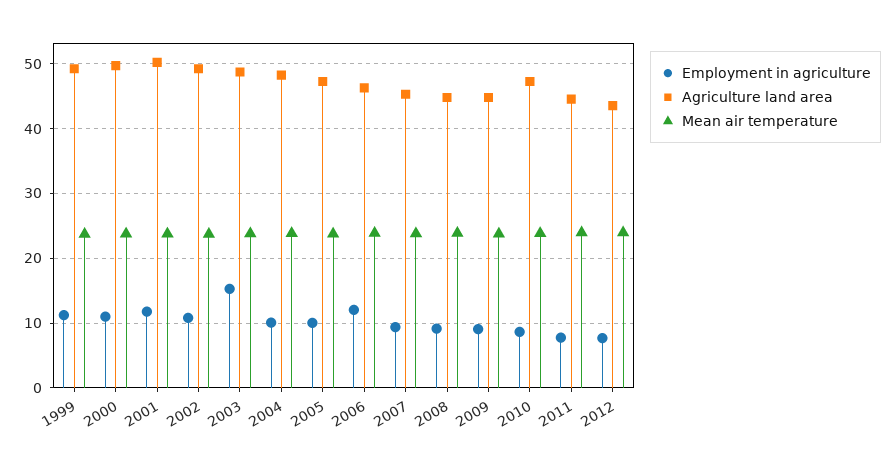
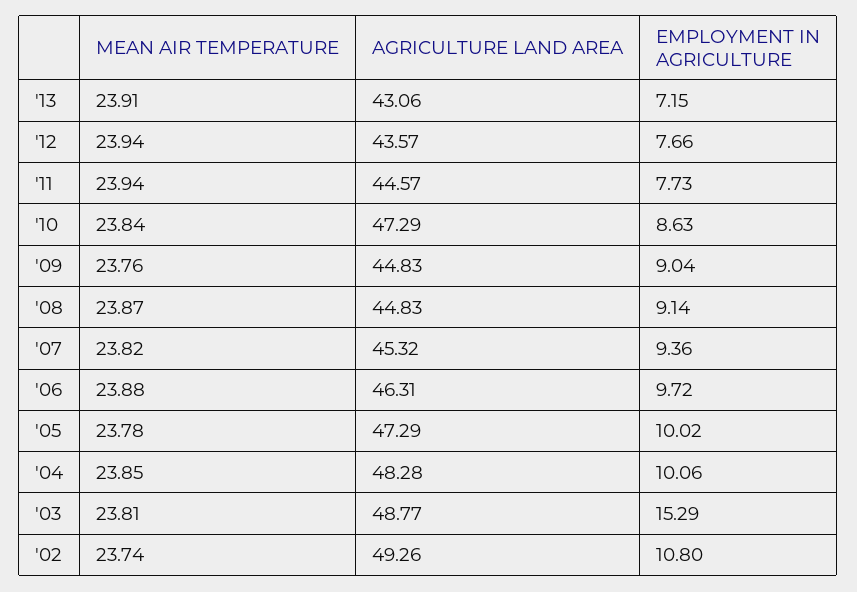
Employment in agriculture, 1999: 11 -> none
Agriculture land area, 1999: 49 -> none
Mean air temperature, 1999: 24 -> none
Employment in agriculture, 2000: 11 -> none
Agriculture land area, 2000: 50 -> none
Mean air temperature, 2000: 24 -> none
Employment in agriculture, 2001: 12 -> none
Agriculture land area, 2001: 50 -> none
Mean air temperature, 2001: 24 -> none
Employment in agriculture, 2006: 12 -> 9.72
Mean air temperature, '13: none -> 23.91
Agriculture land area, '13: none -> 43.06
Employment in agriculture, '13: none -> 7.15

